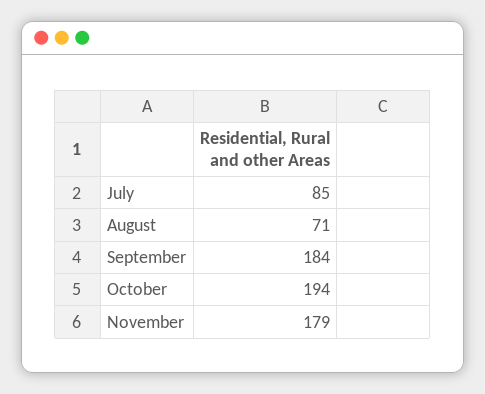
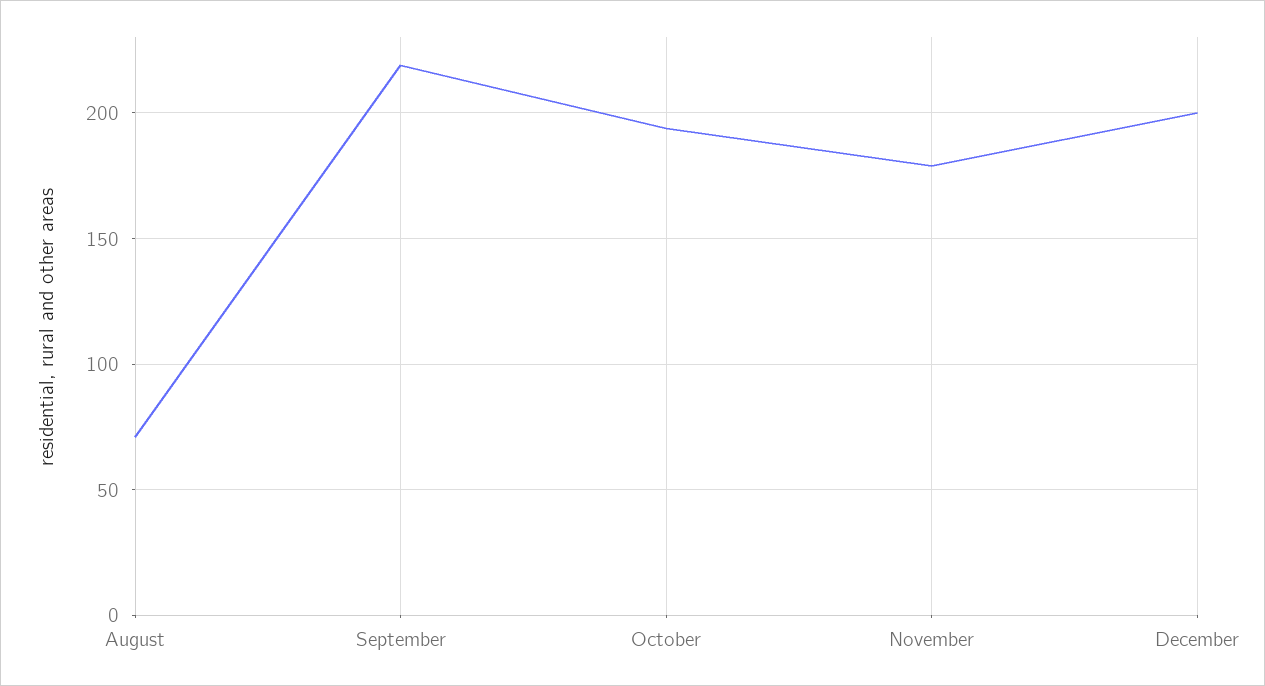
July: 85 -> none
September: 184 -> 220
December: none -> 200

